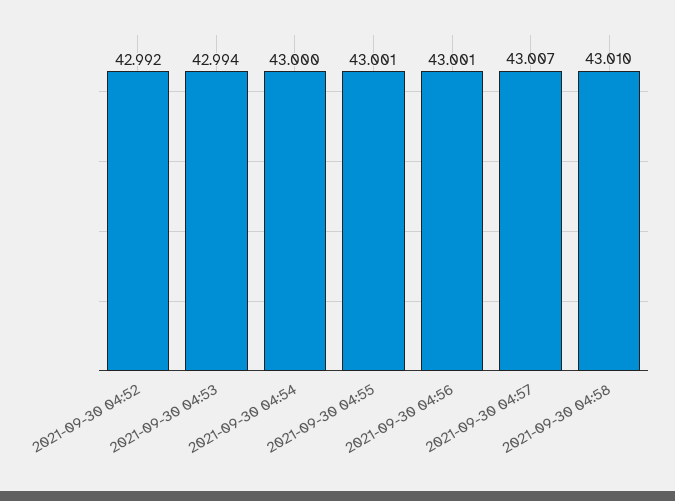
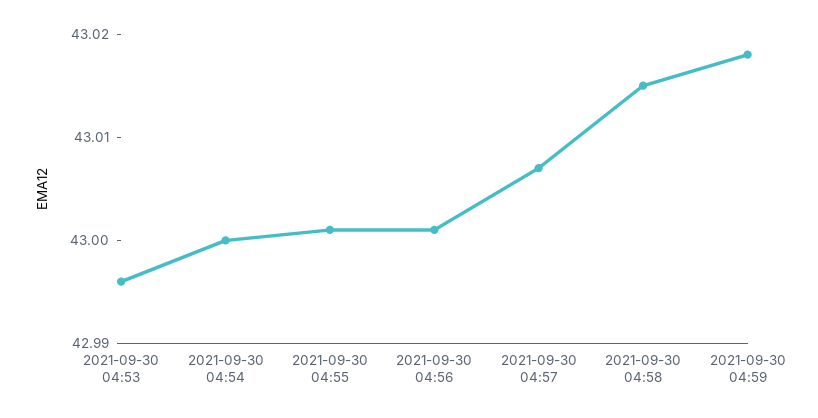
2021-09-30 04:52: 42.992 -> none
2021-09-30 04:53: 42.994 -> 42.996
2021-09-30 04:58: 43.01 -> 43.015
2021-09-30 04:59: none -> 43.018

